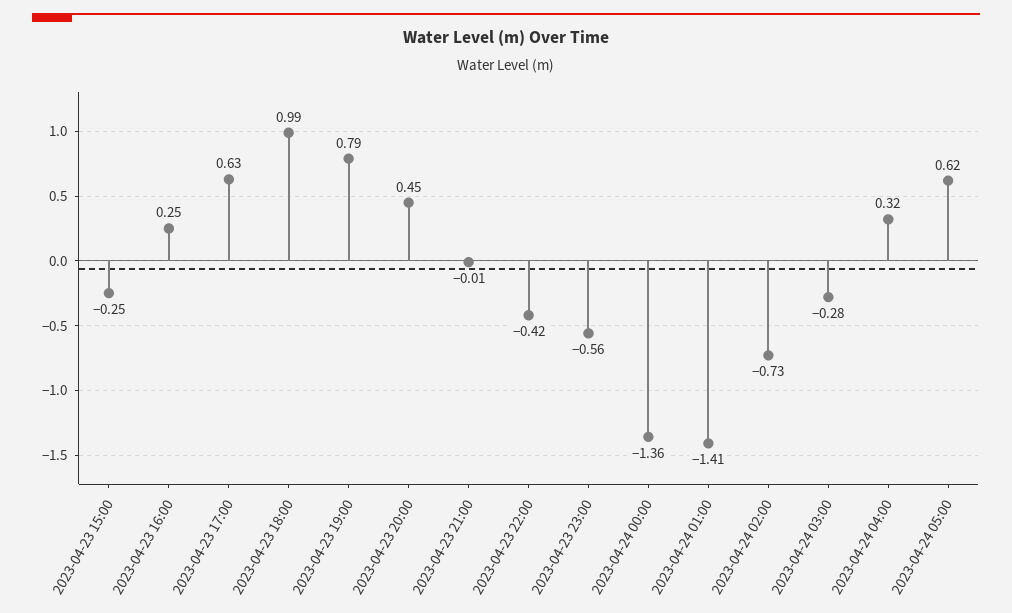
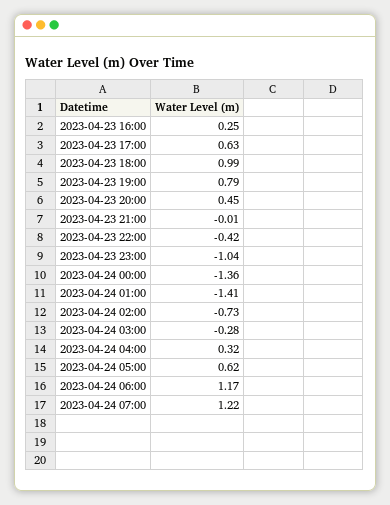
2023-04-23 15:00: -0.25 -> none
2023-04-23 23:00: -0.56 -> -1.04
2023-04-24 06:00: none -> 1.17
2023-04-24 07:00: none -> 1.22

